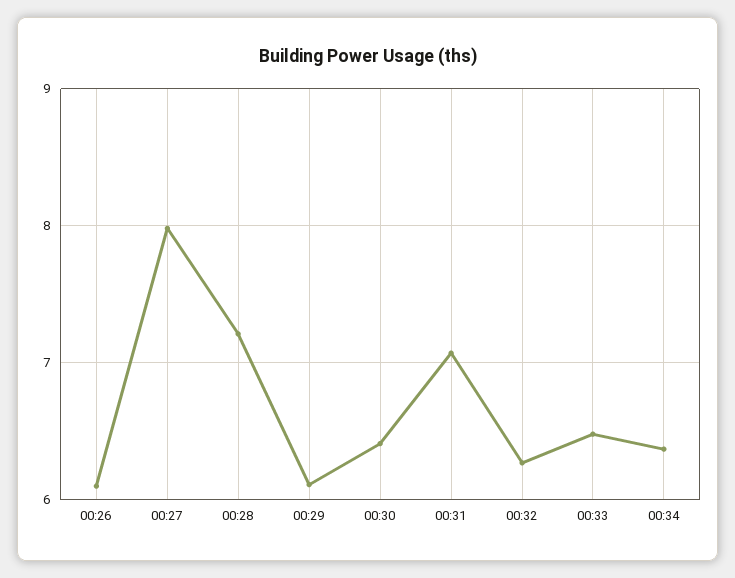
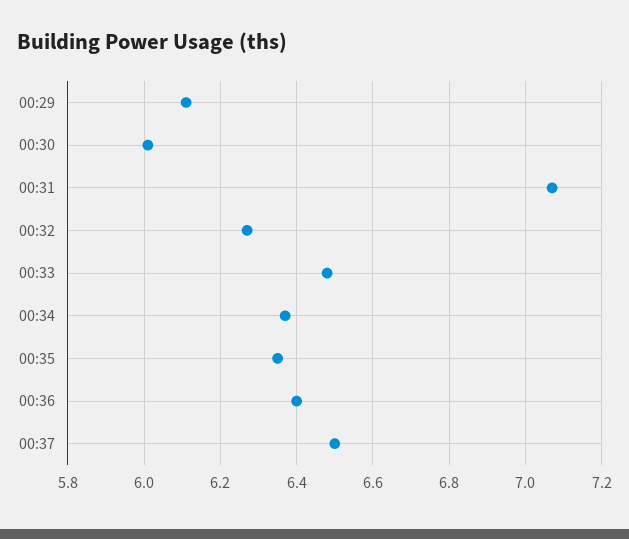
00:26: 6.1 -> none
00:27: 8 -> none
00:28: 7.2 -> none
00:30: 6.4 -> 6
00:35: none -> 6.35
00:36: none -> 6.4
00:37: none -> 6.5

